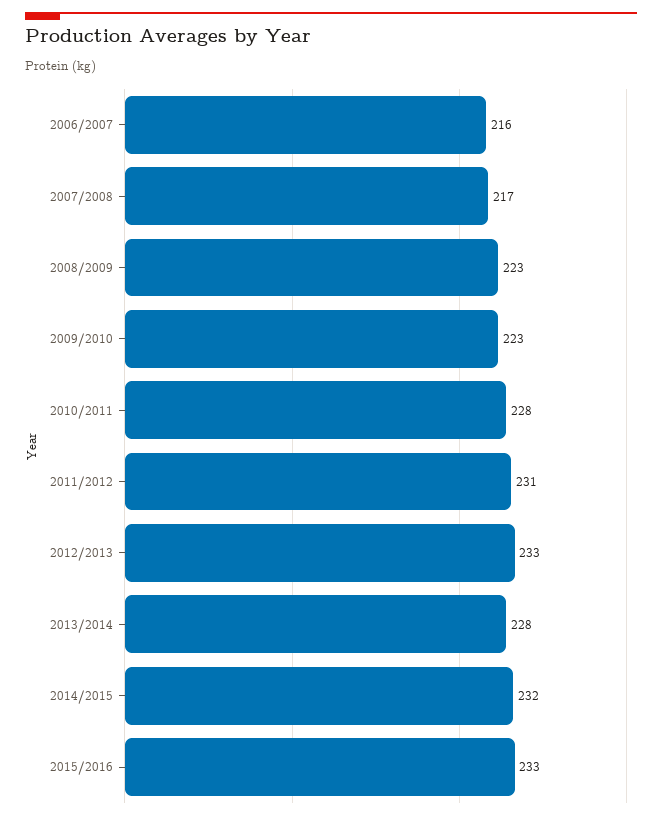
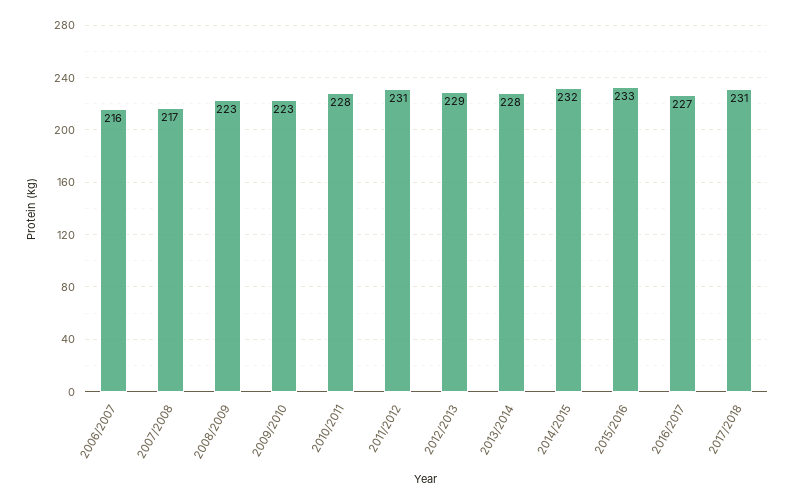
2012/2013: 233 -> 229
2016/2017: none -> 227
2017/2018: none -> 231

